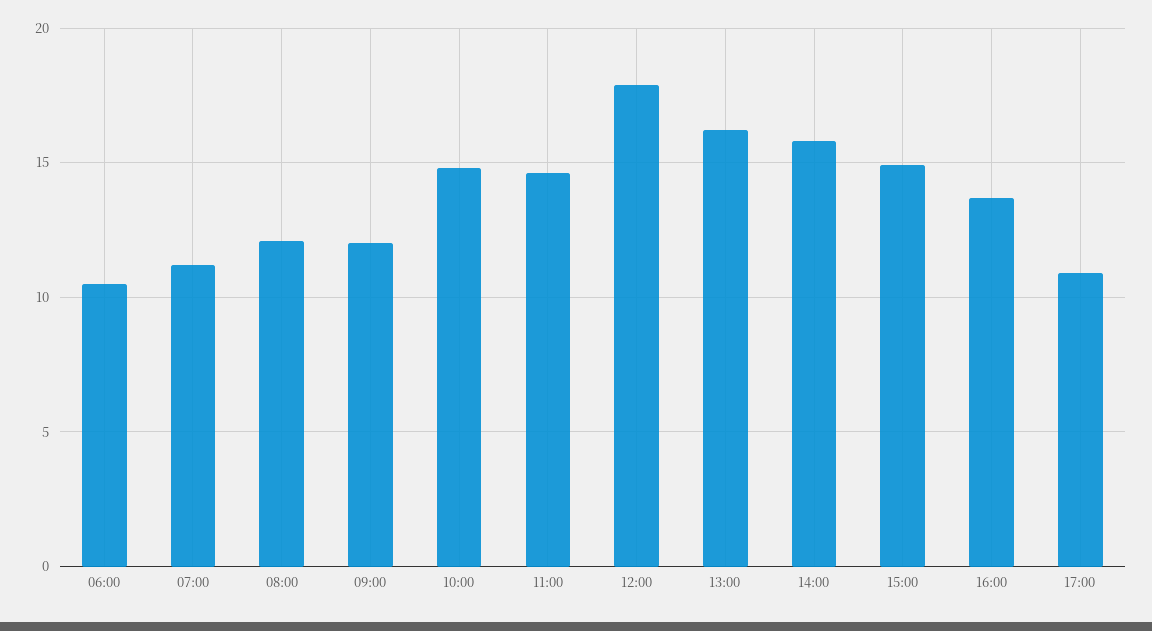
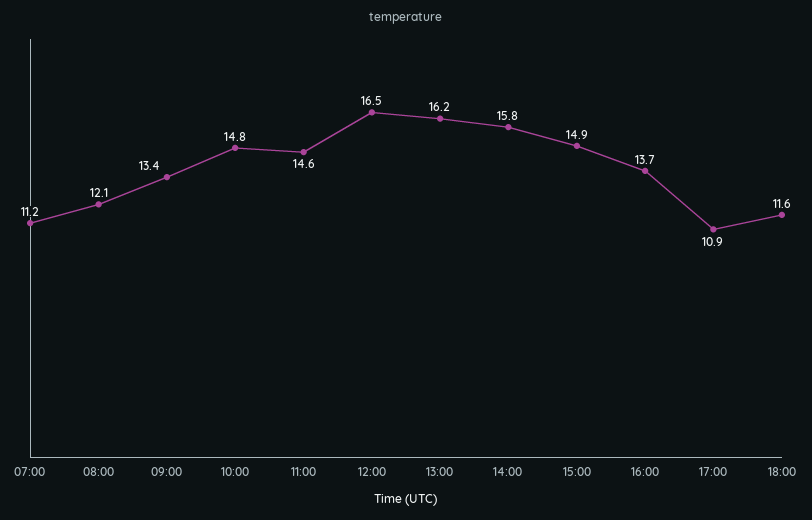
06:00: 10.5 -> none
09:00: 12 -> 13.4
12:00: 18 -> 16.5
18:00: none -> 11.6

